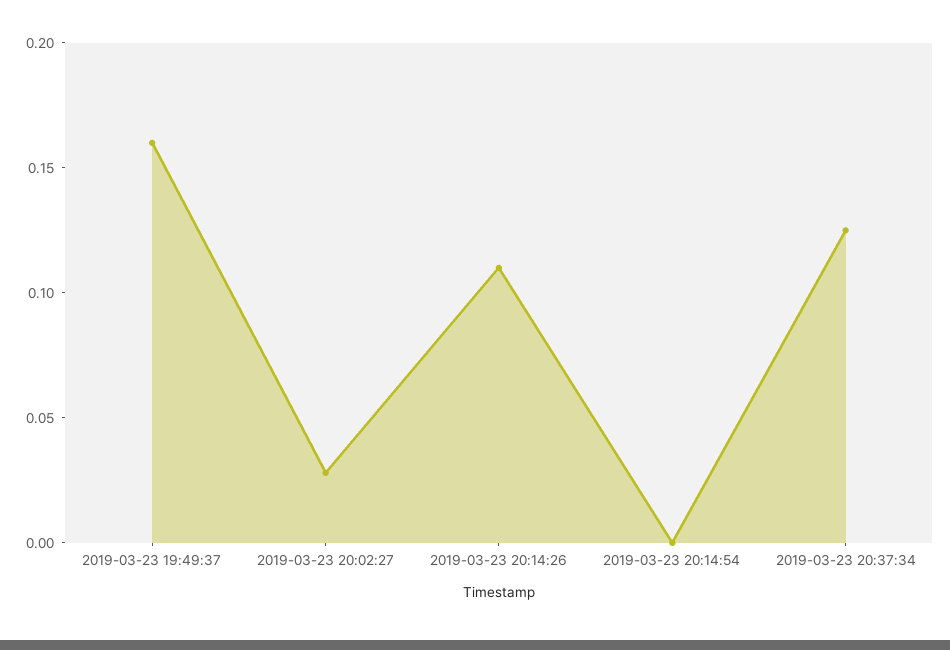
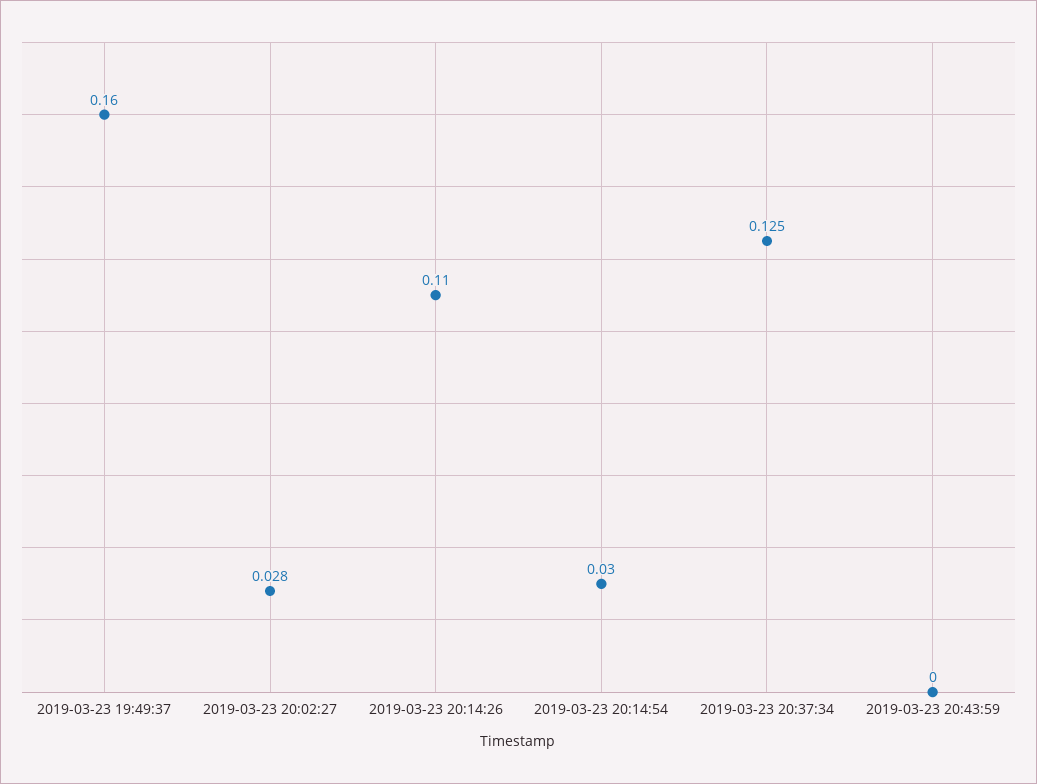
2019-03-23 20:14:54: 0 -> 0.03
2019-03-23 20:43:59: none -> 0

